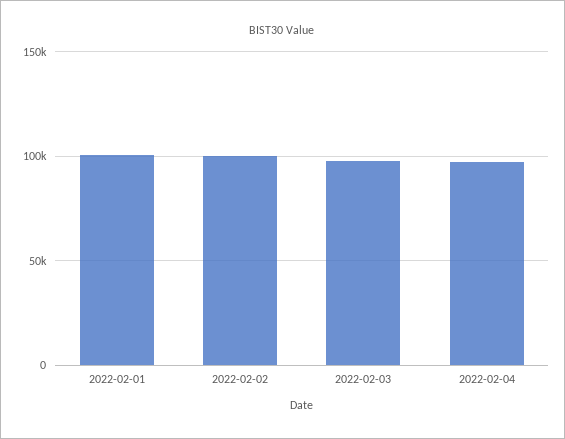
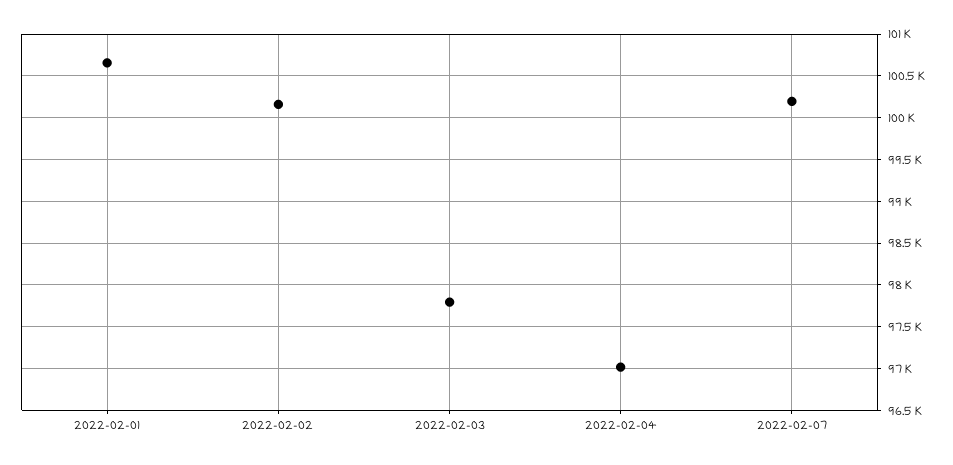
2022-02-07: none -> 100200

